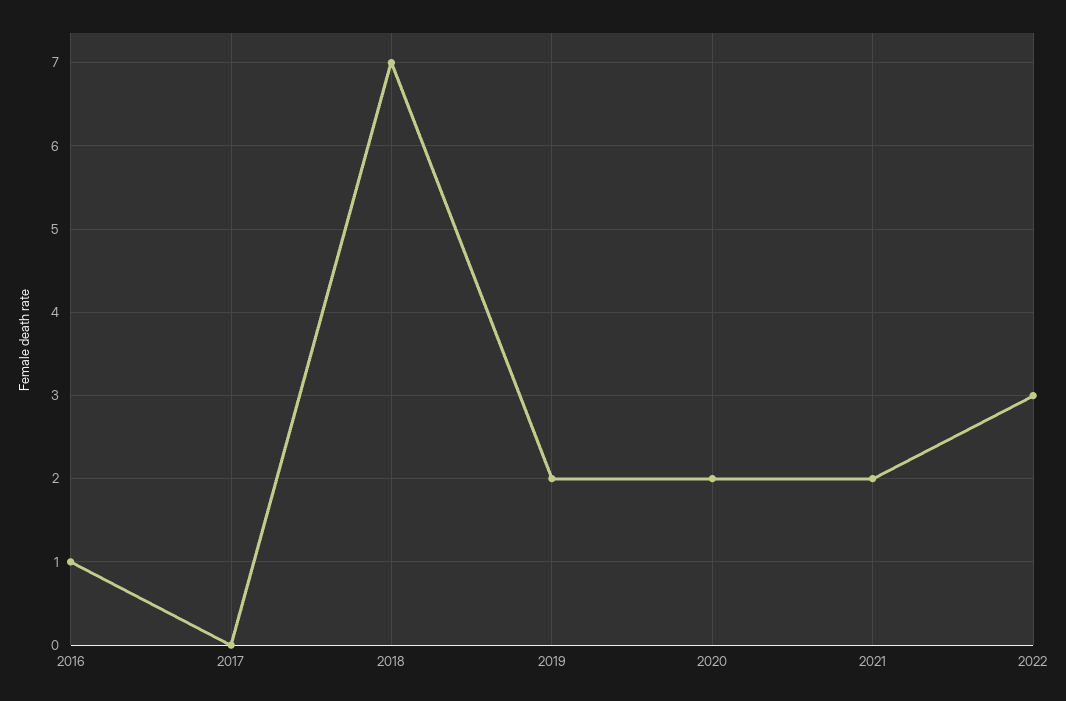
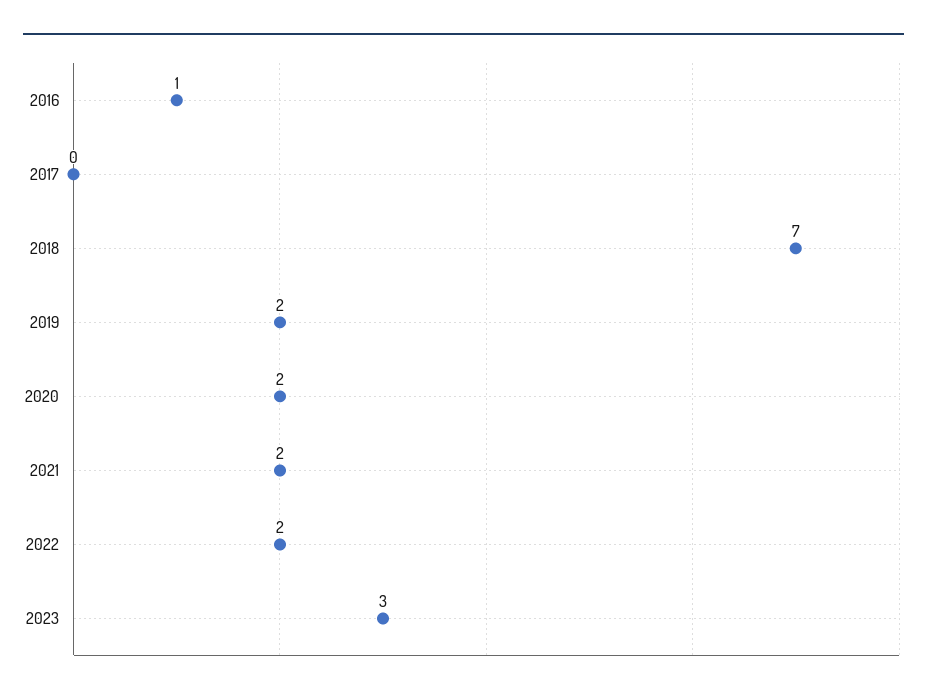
2022: 3 -> 2
2023: none -> 3

